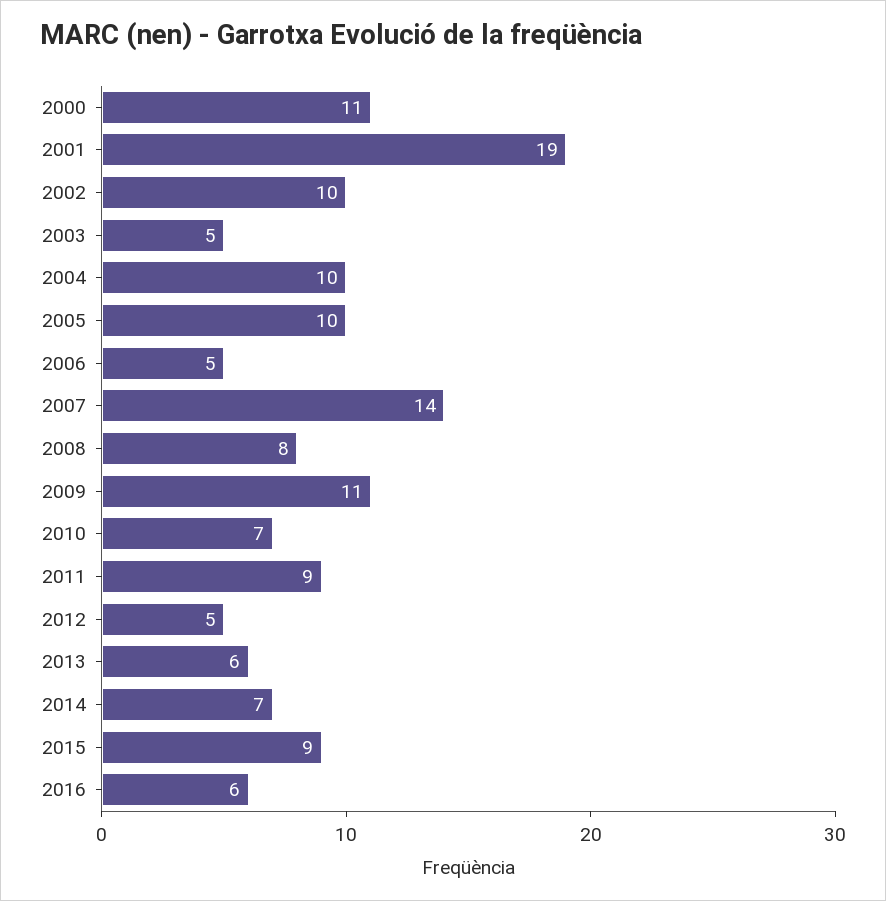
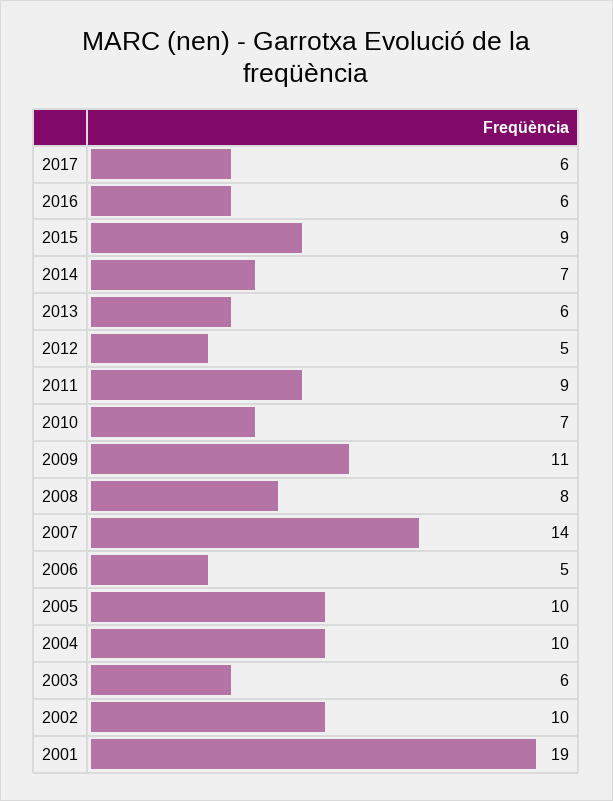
2000: 11 -> none
2003: 5 -> 6
2017: none -> 6

